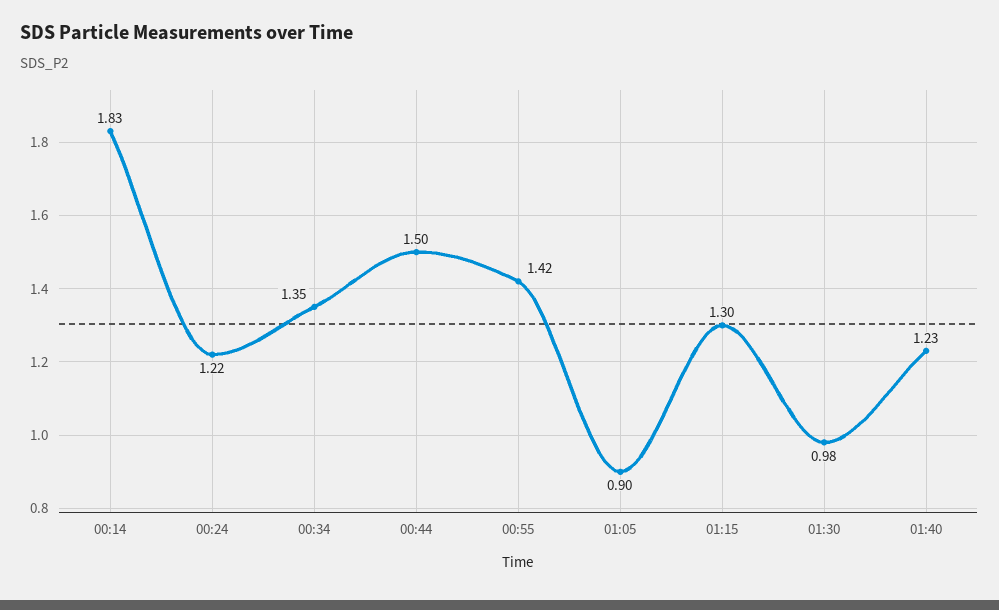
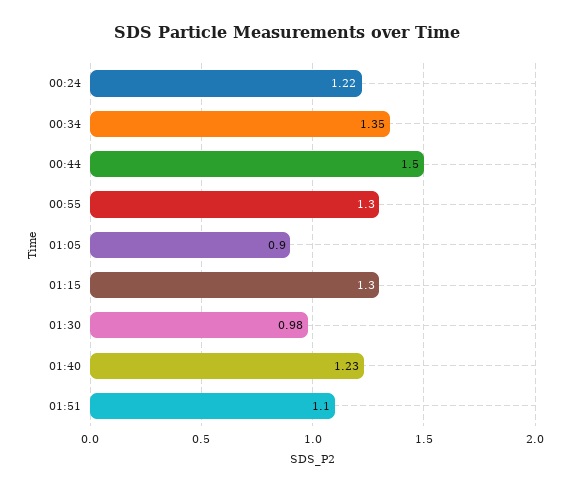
00:14: 1.83 -> none
00:55: 1.42 -> 1.3
01:51: none -> 1.1

